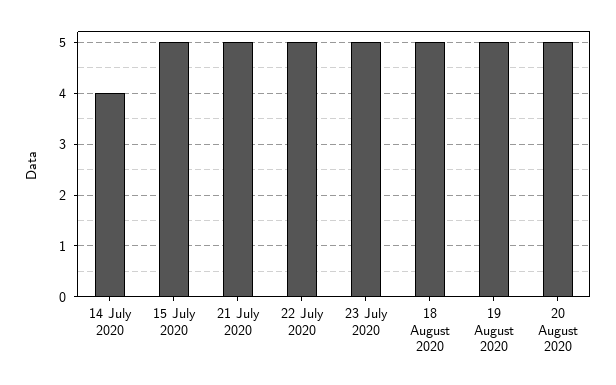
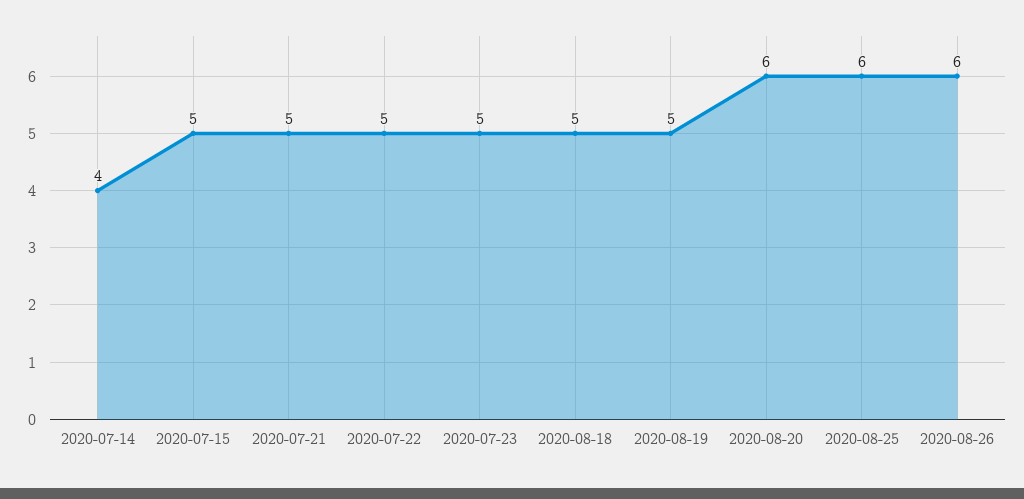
20 August 2020: 5 -> 6
2020-08-25: none -> 6
2020-08-26: none -> 6

